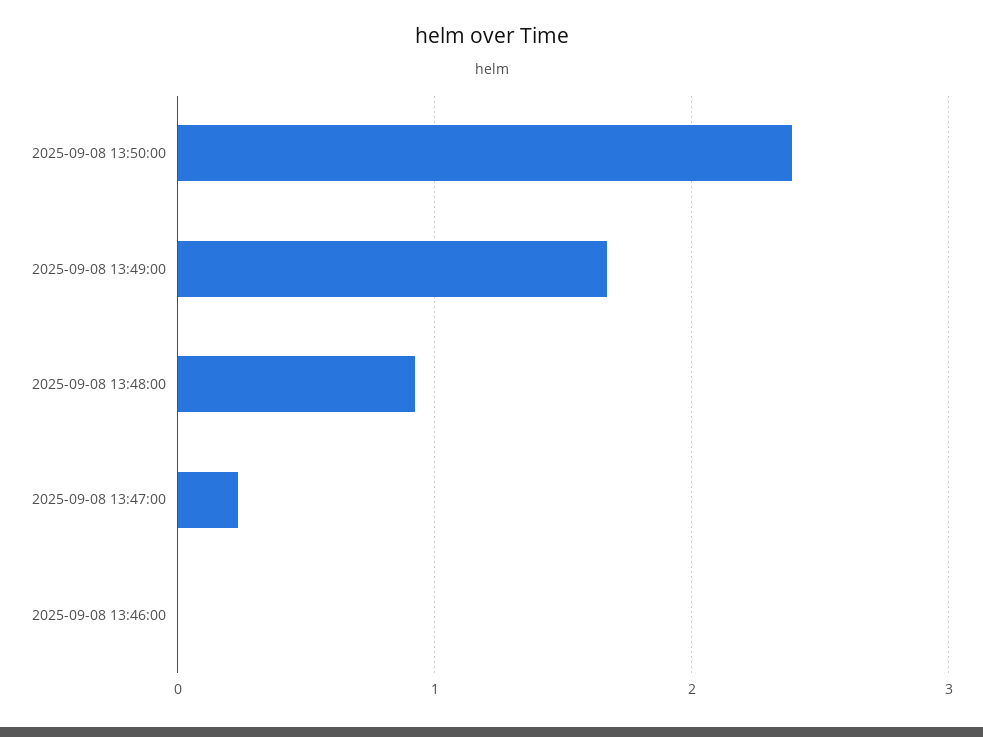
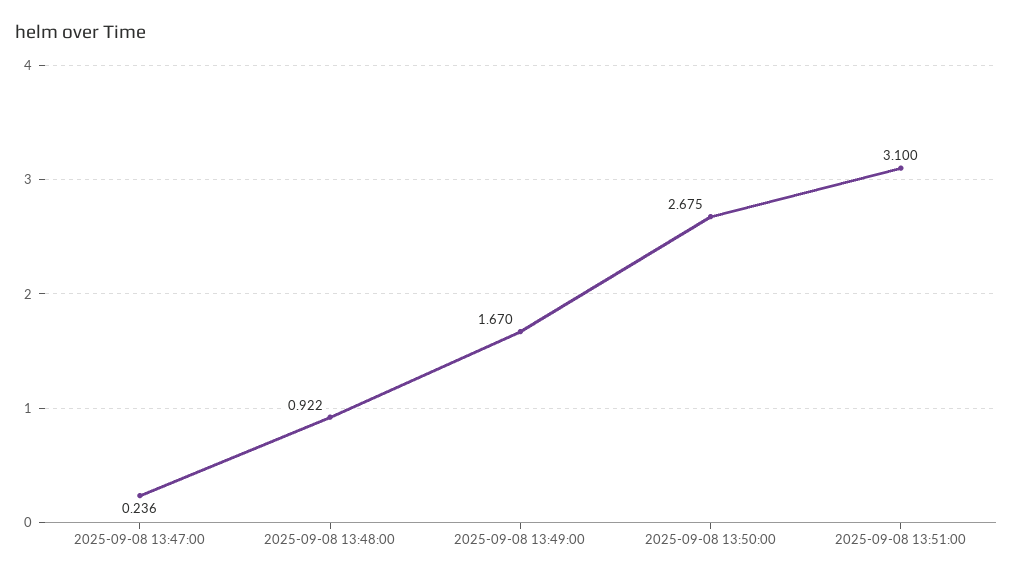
2025-09-08 13:50:00: 2.4 -> 2.675
2025-09-08 13:46:00: 0 -> none
2025-09-08 13:51:00: none -> 3.1

